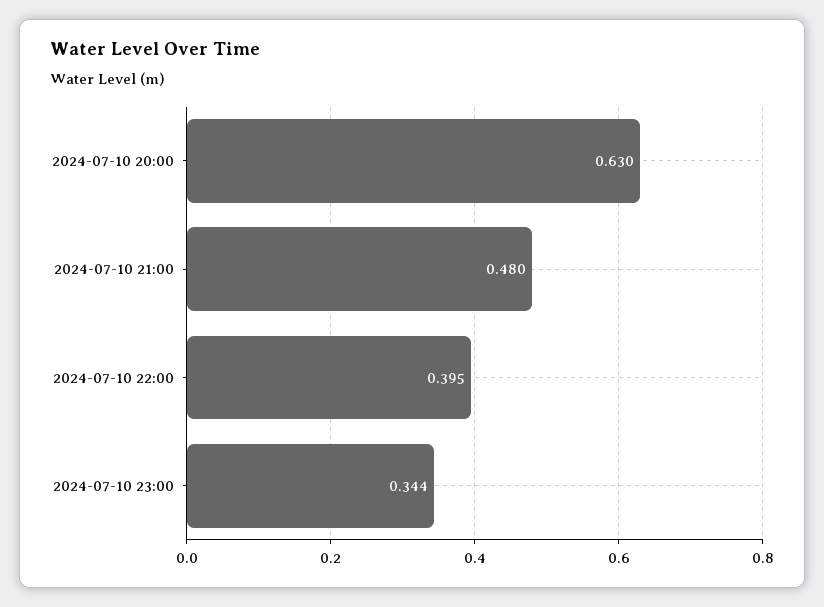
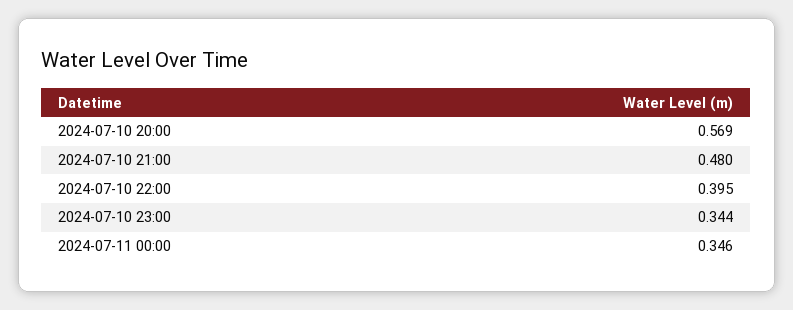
2024-07-10 20:00: 0.63 -> 0.569
2024-07-11 00:00: none -> 0.346

